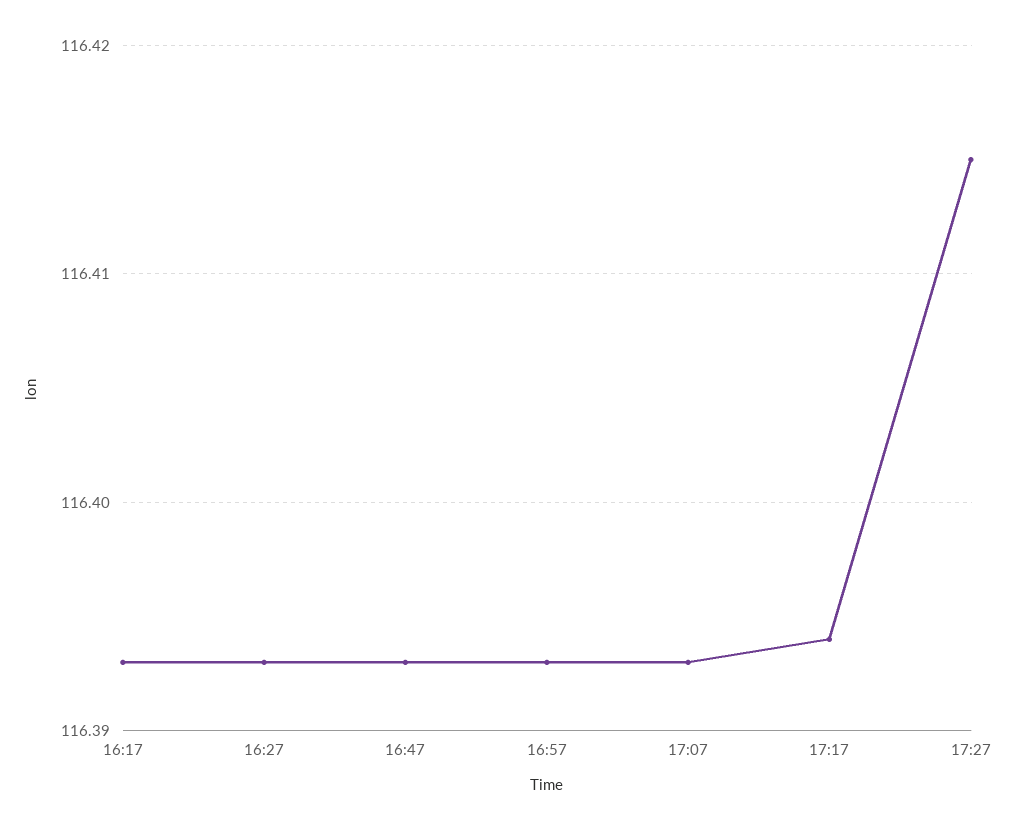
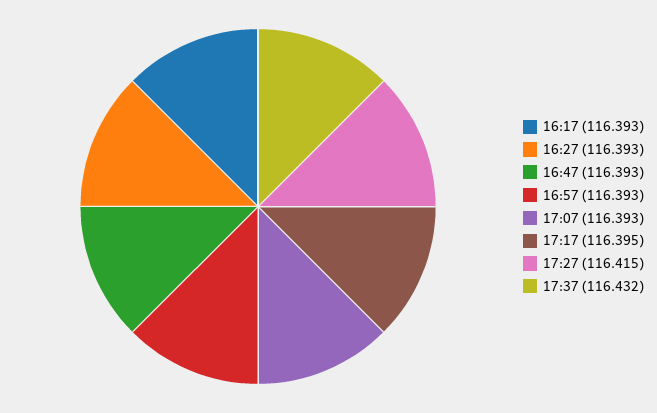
17:17: 116.394 -> 116.395
17:37: none -> 116.432

